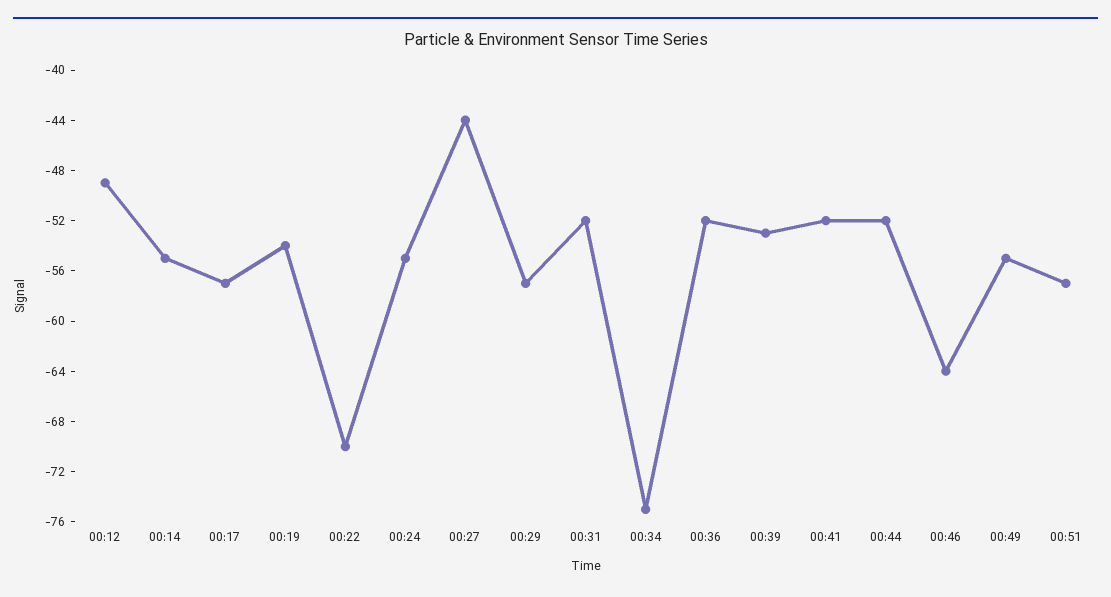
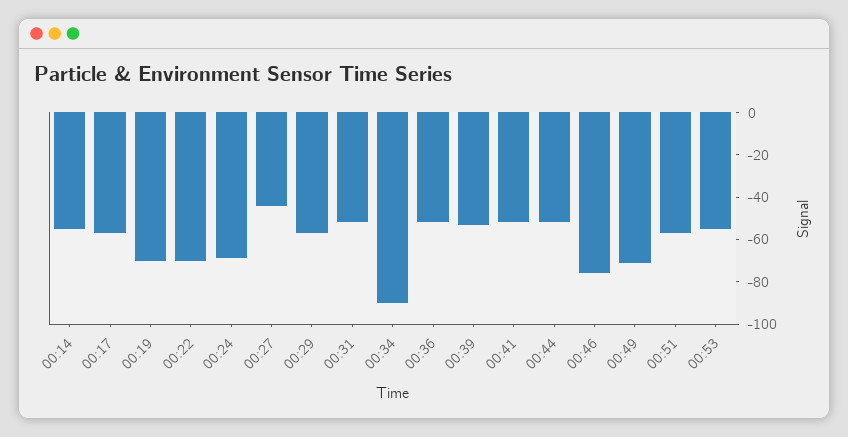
00:12: -49 -> none
00:19: -54 -> -70
00:24: -55 -> -70
00:34: -75 -> -90
00:46: -64 -> -75
00:49: -55 -> -70
00:53: none -> -55

